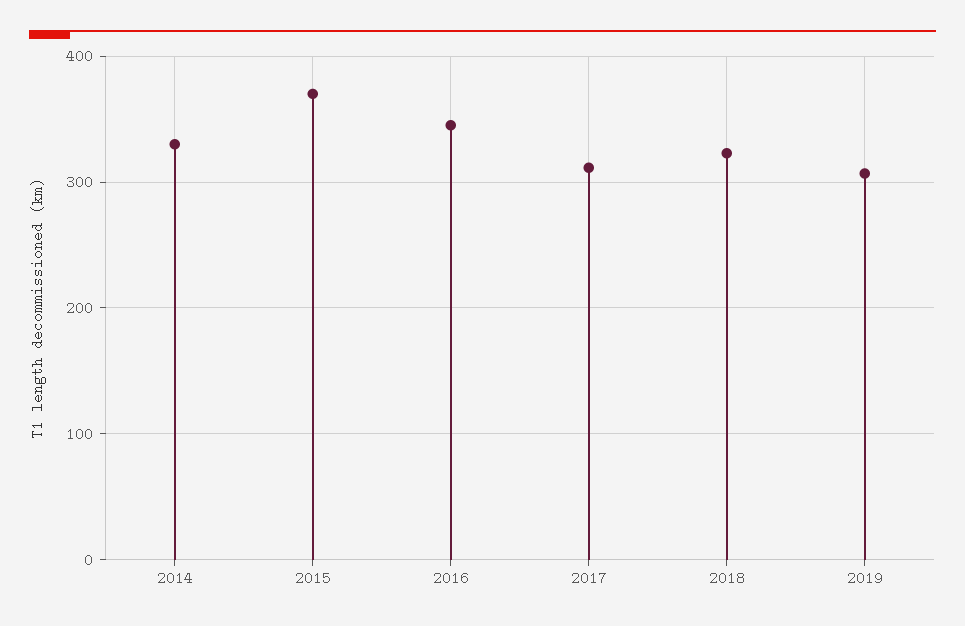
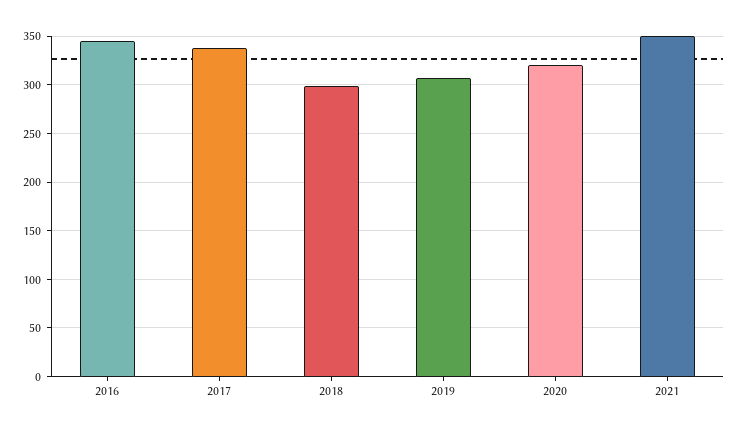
2014: 330 -> none
2015: 370 -> none
2017: 310 -> 340
2018: 320 -> 300
2020: none -> 320
2021: none -> 350

